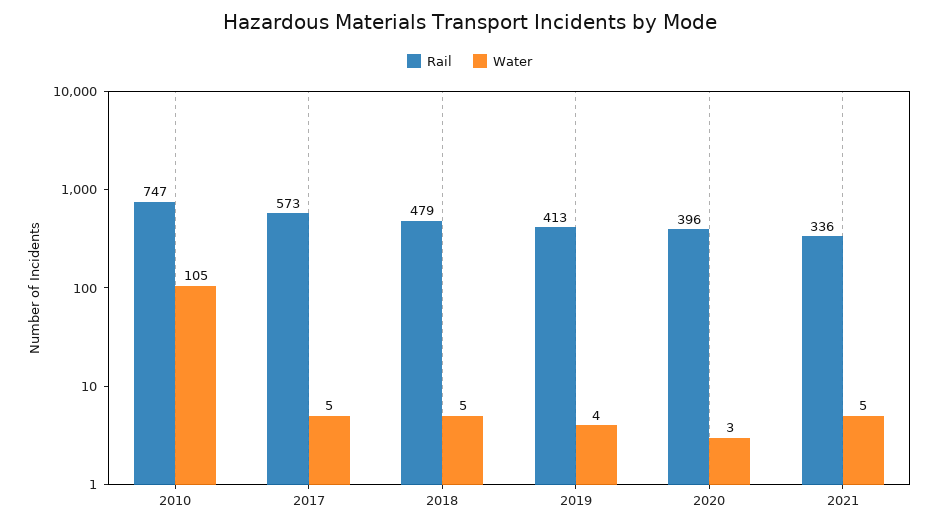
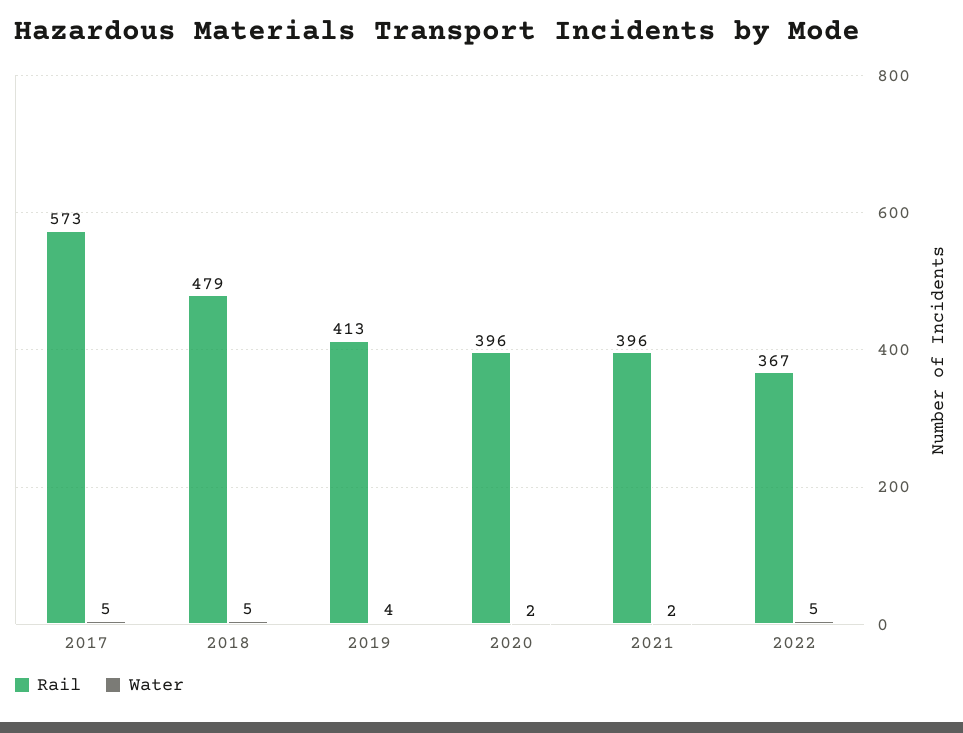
Rail, 2010: 747 -> none
Water, 2010: 105 -> none
Water, 2020: 3 -> 2
Rail, 2021: 336 -> 396
Water, 2021: 5 -> 2
Rail, 2022: none -> 367
Water, 2022: none -> 5

